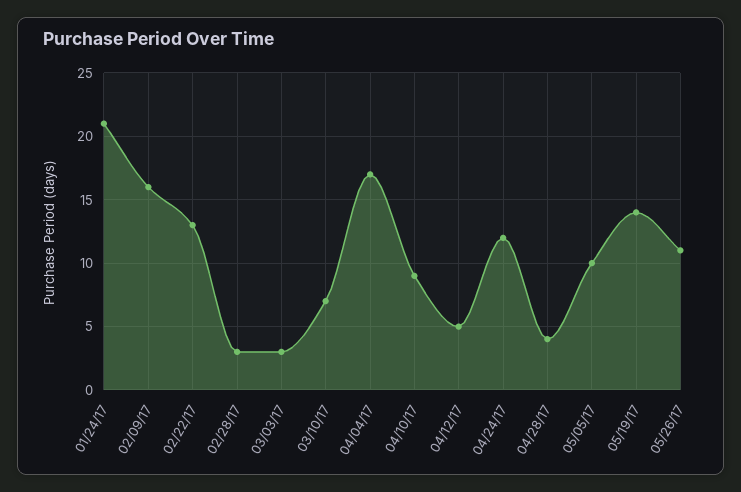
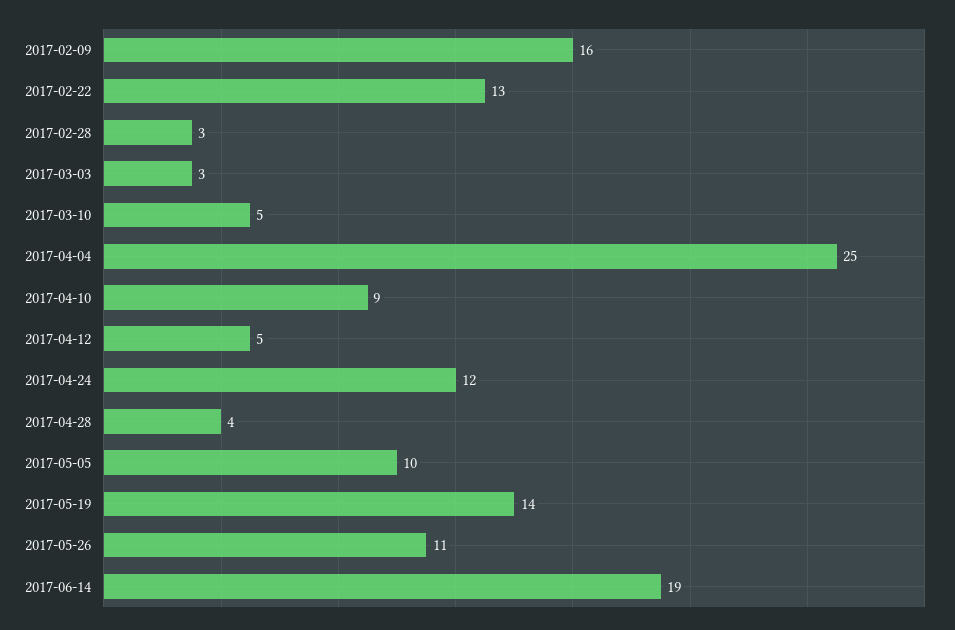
01/24/17: 21 -> none
03/10/17: 7 -> 5
04/04/17: 17 -> 25
2017-06-14: none -> 19

